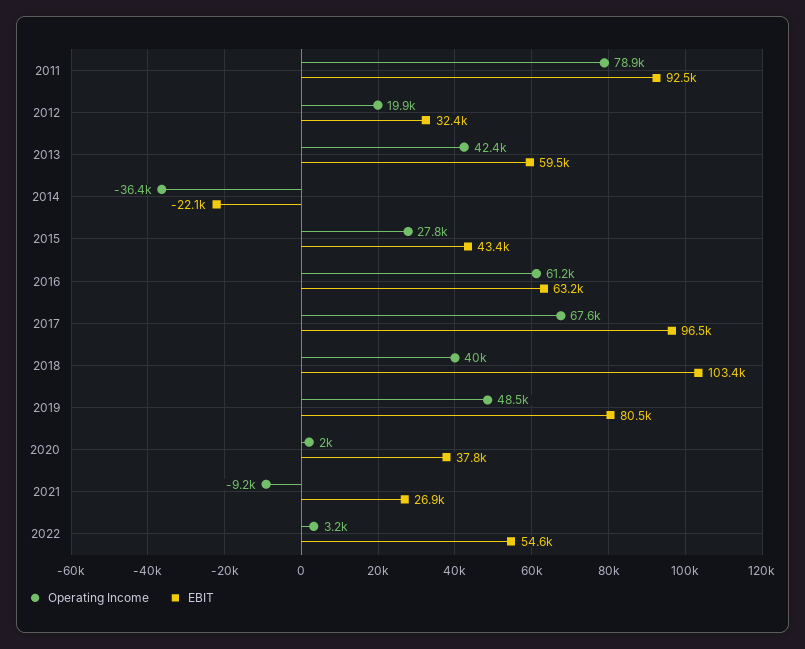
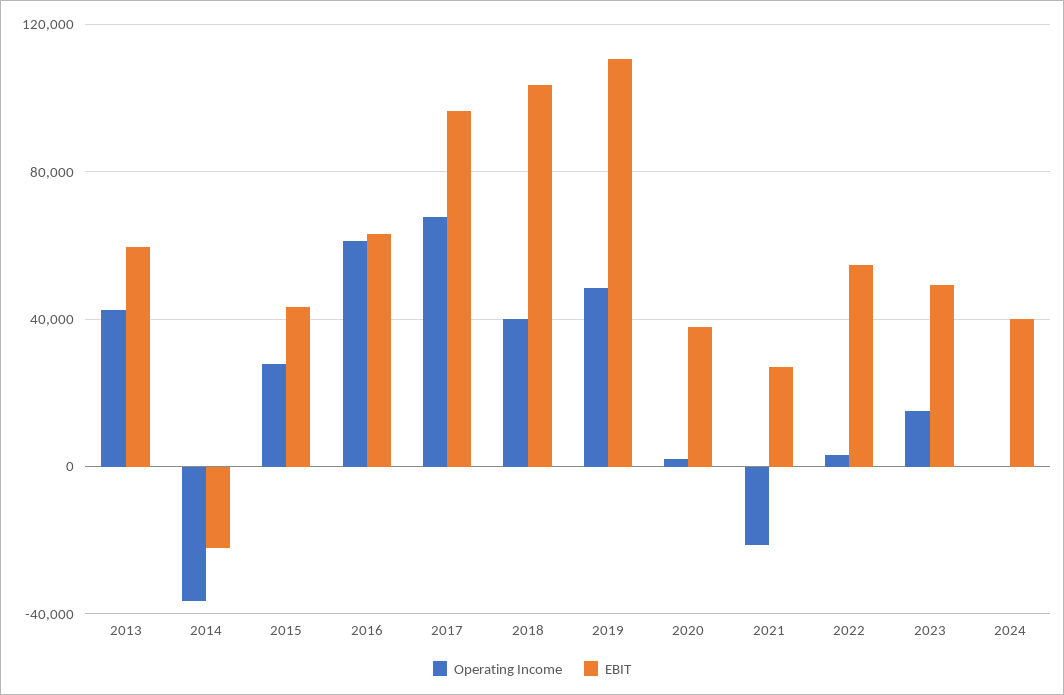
Operating Income, 2011: 78900 -> none
EBIT, 2011: 92500 -> none
Operating Income, 2012: 19900 -> none
EBIT, 2012: 32400 -> none
EBIT, 2019: 80500 -> 110000
Operating Income, 2021: -9200 -> -20000
Operating Income, 2023: none -> 15000
EBIT, 2023: none -> 50000
Operating Income, 2024: none -> 0
EBIT, 2024: none -> 40000

